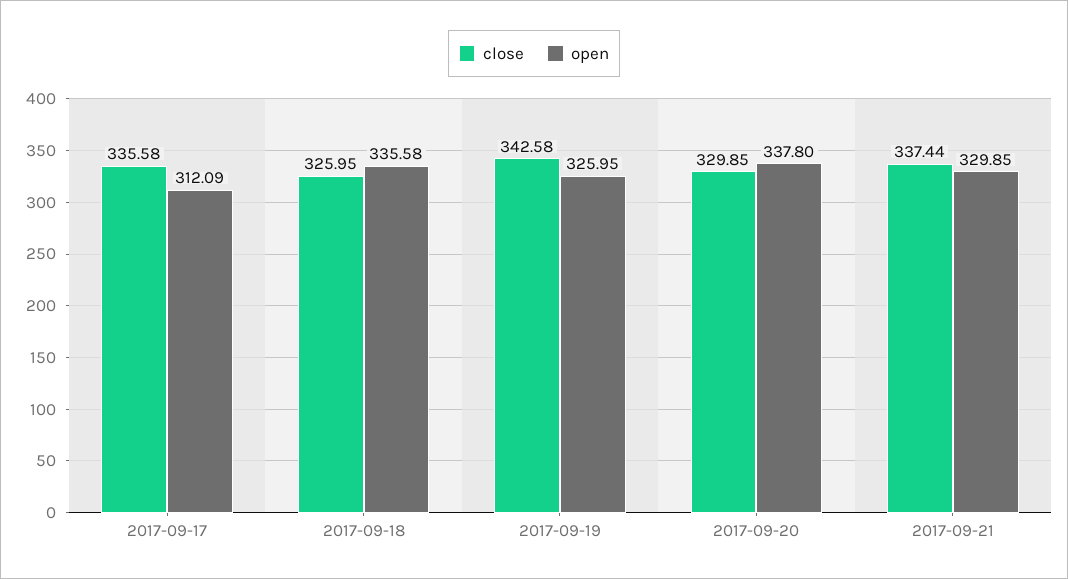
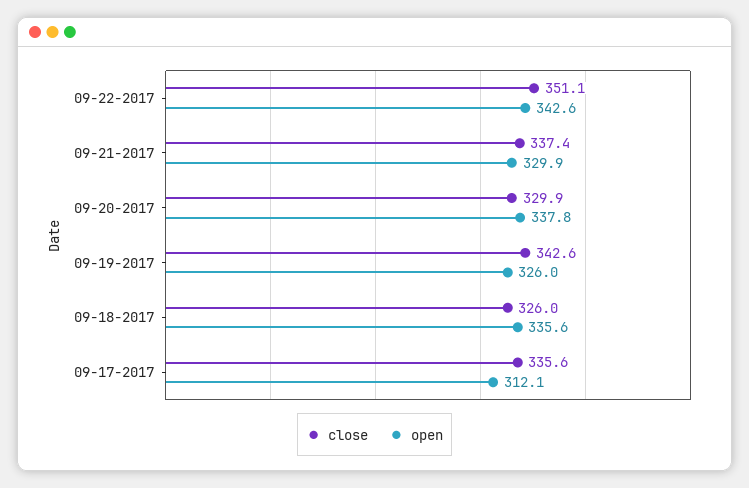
close, 09-22-2017: none -> 351.1
open, 09-22-2017: none -> 342.6

